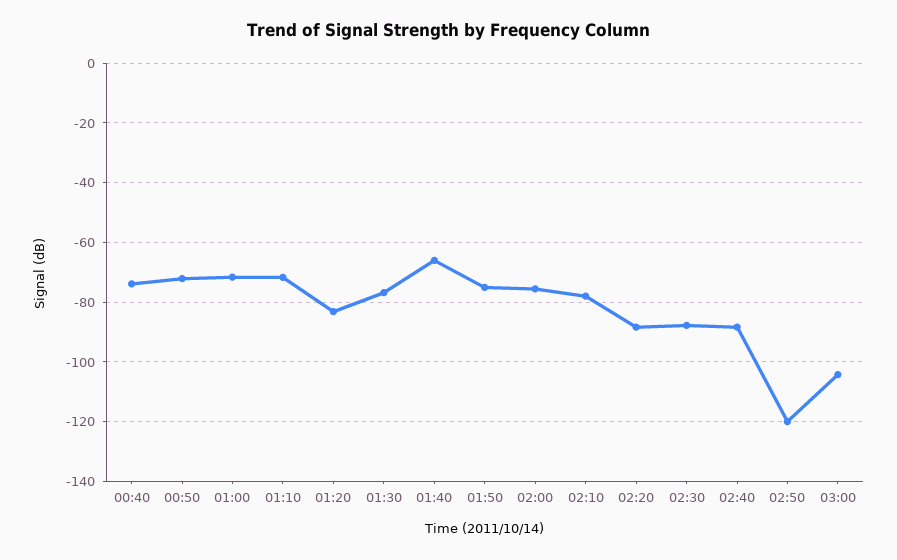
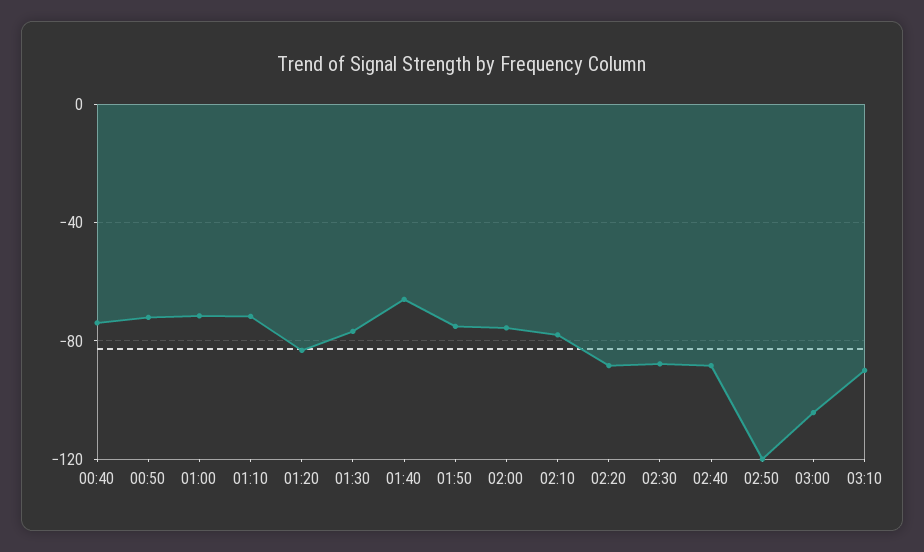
03:10: none -> -90

